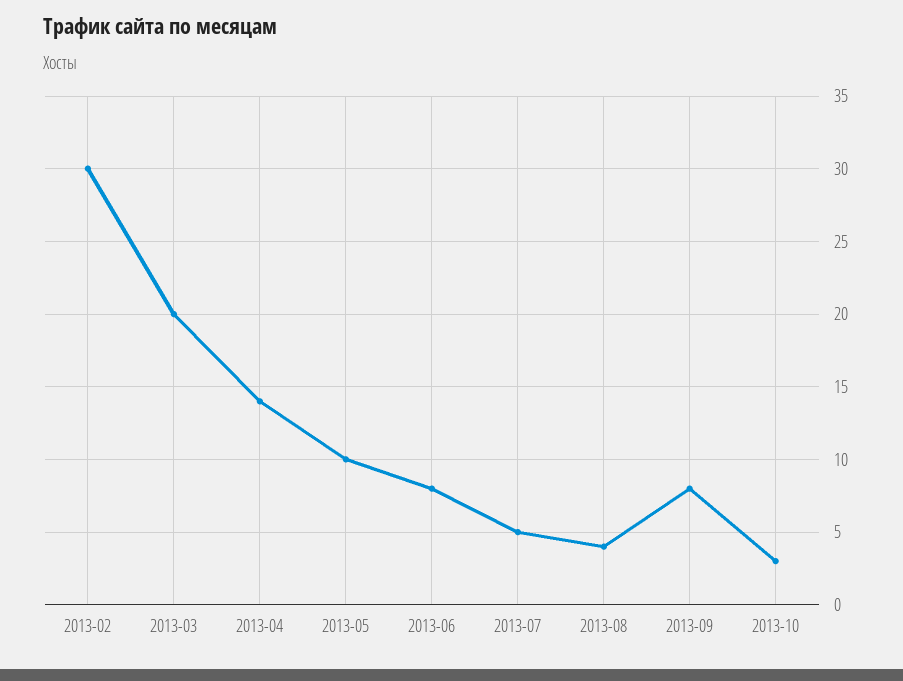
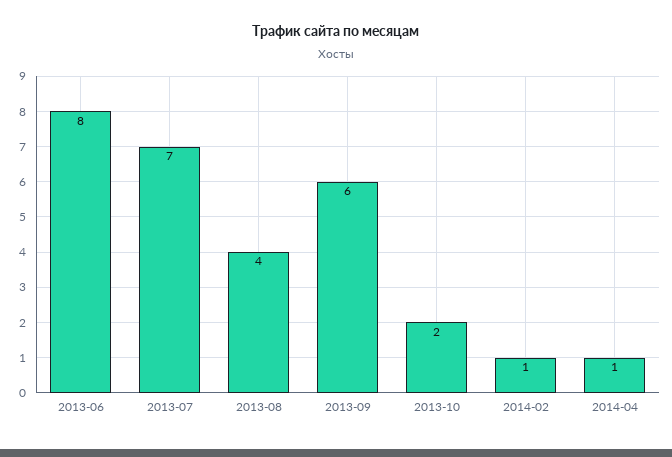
2013-02: 30 -> none
2013-03: 20 -> none
2013-04: 14 -> none
2013-05: 10 -> none
2013-07: 5 -> 7
2013-09: 8 -> 6
2013-10: 3 -> 2
2014-02: none -> 1
2014-04: none -> 1

